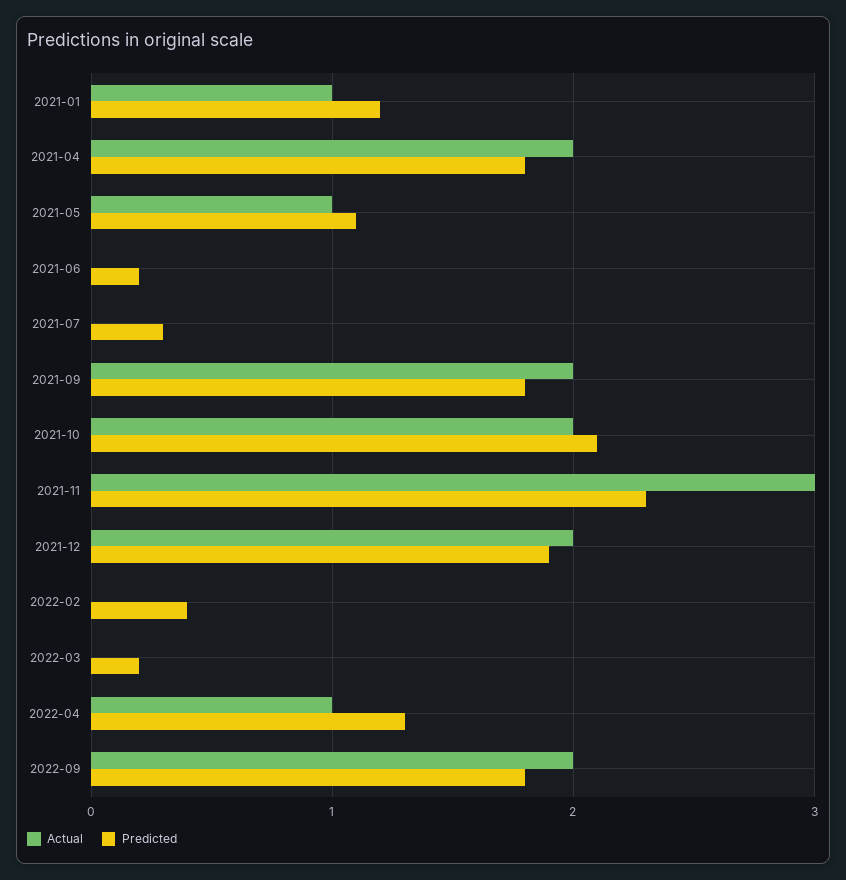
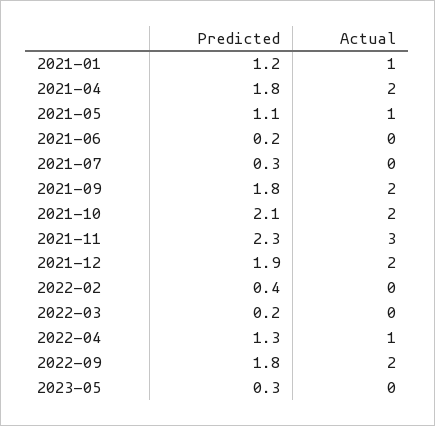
Predicted, 2023-05: none -> 0.3
Actual, 2023-05: none -> 0

